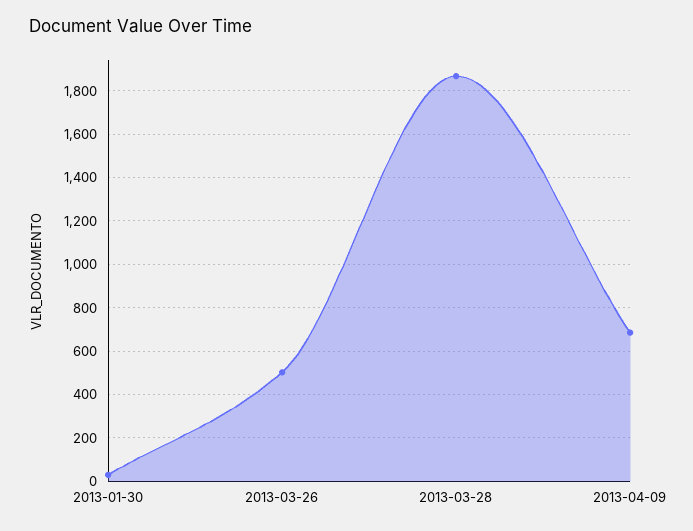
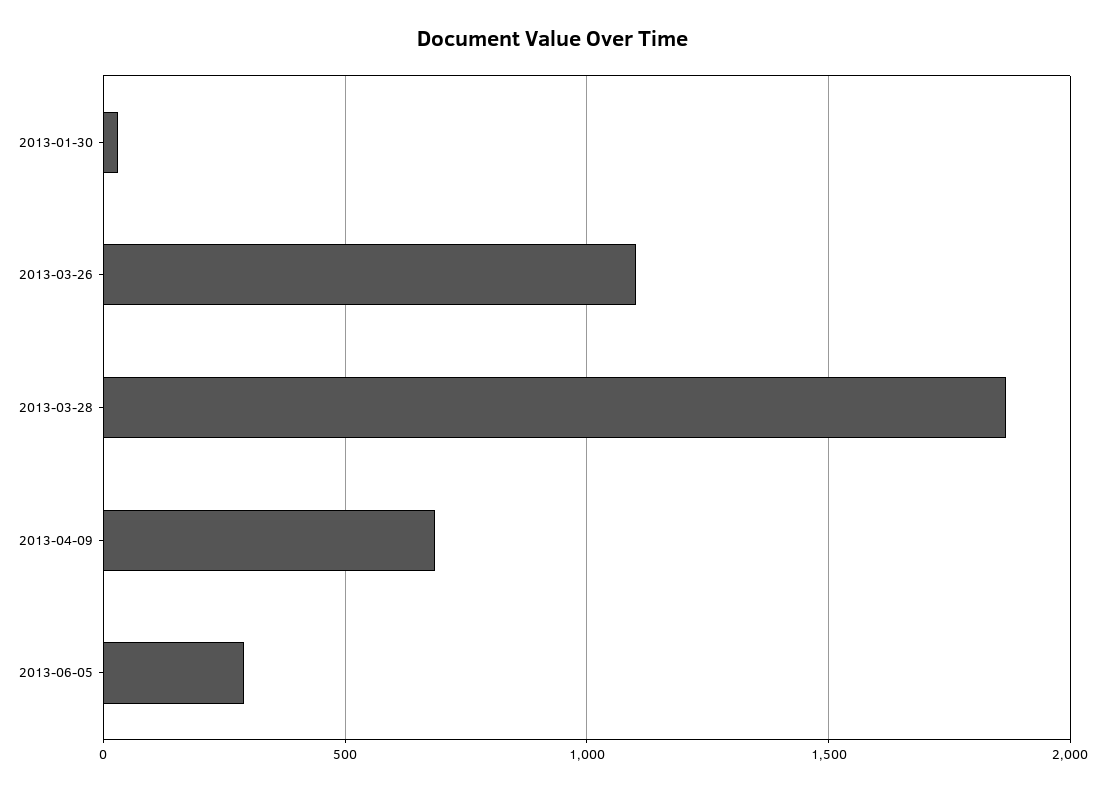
2013-03-26: 500 -> 1100
2013-06-05: none -> 300

